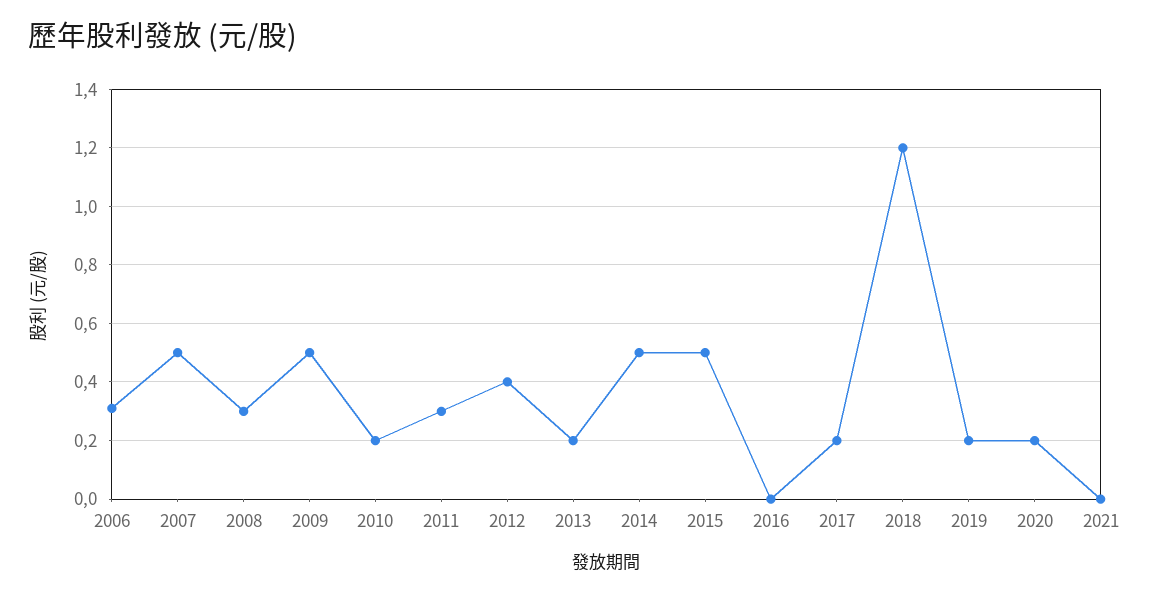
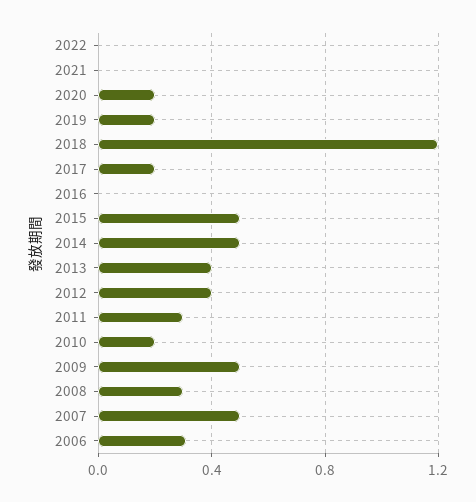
2013: 0.2 -> 0.4
2022: none -> 0

